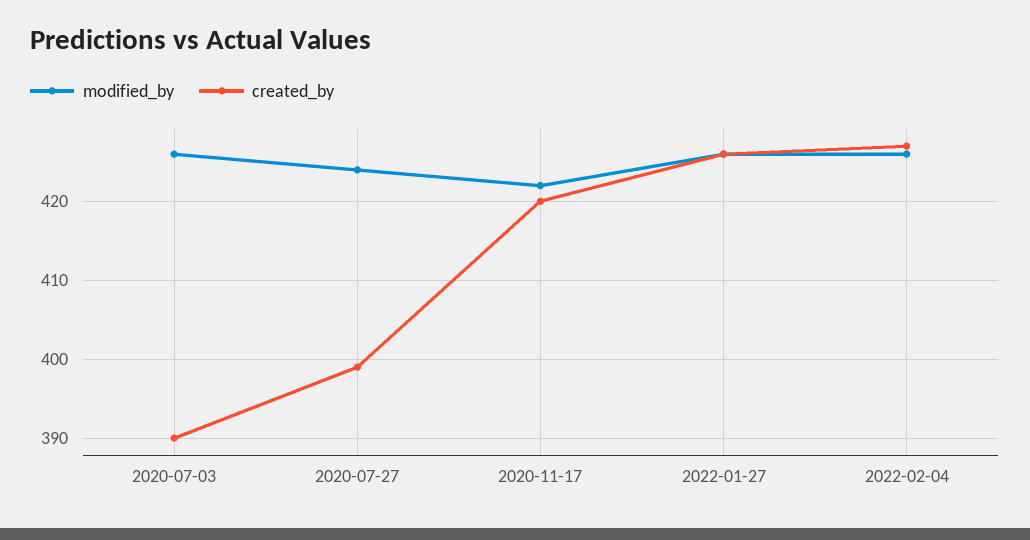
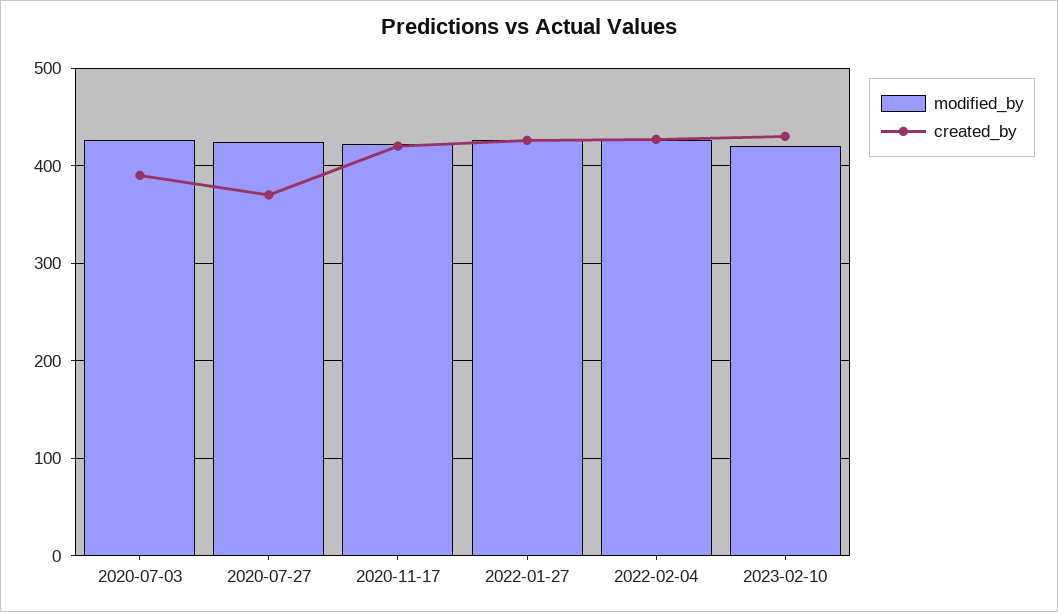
created_by, 2020-07-27: 399 -> 370
modified_by, 2023-02-10: none -> 420
created_by, 2023-02-10: none -> 430

